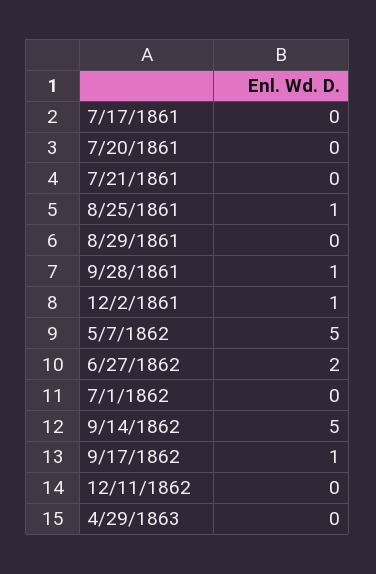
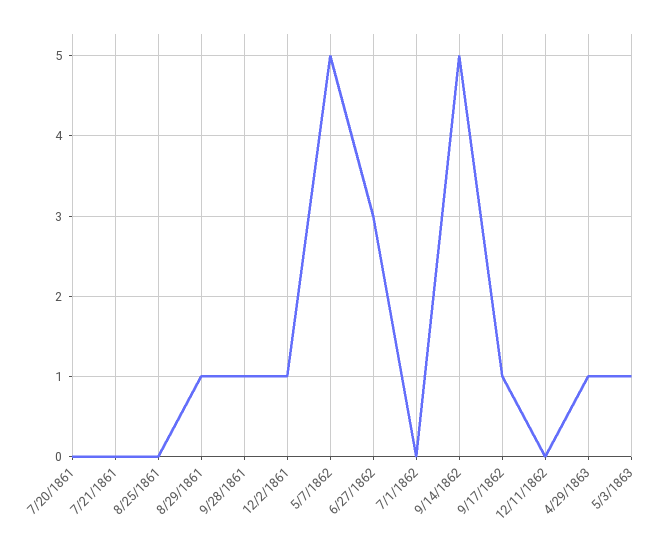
7/17/1861: 0 -> none
8/25/1861: 1 -> 0
8/29/1861: 0 -> 1
6/27/1862: 2 -> 3
4/29/1863: 0 -> 1
5/3/1863: none -> 1

